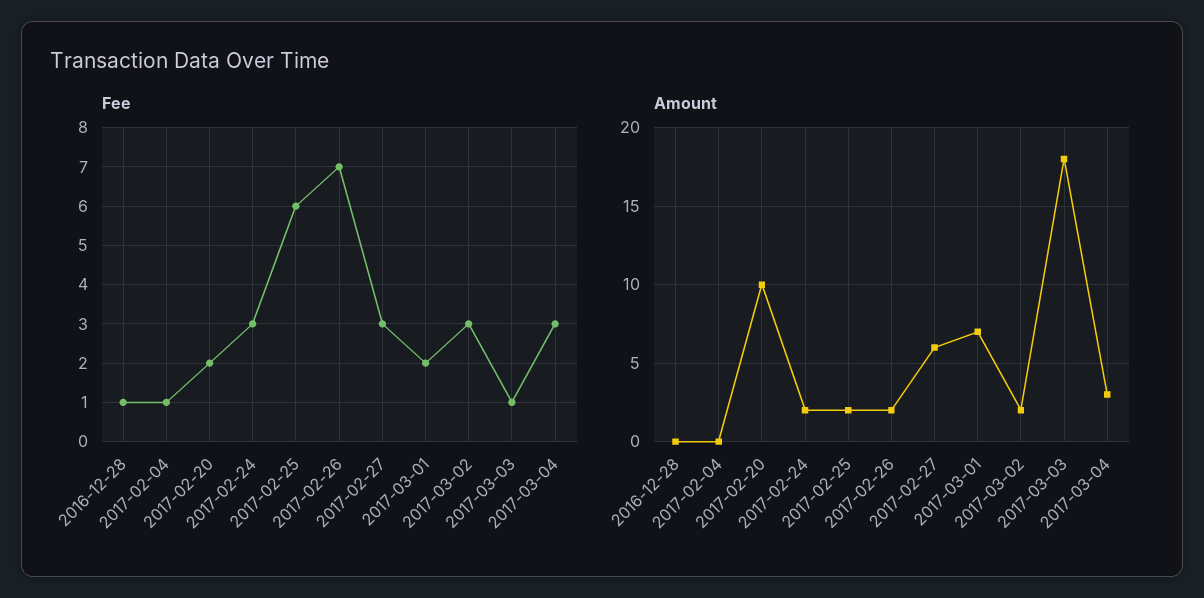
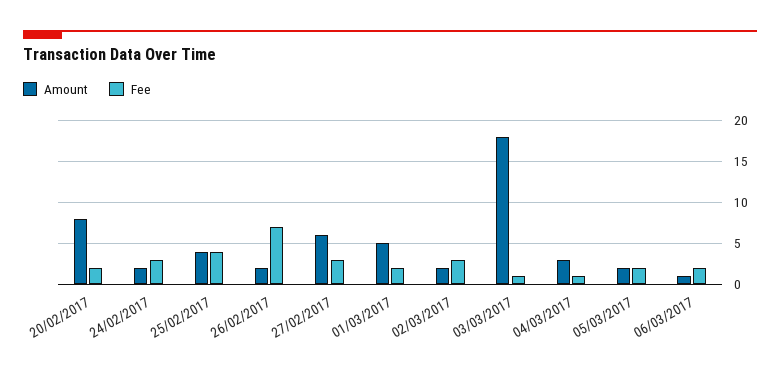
Fee, 2016-12-28: 1 -> none
Fee, 2017-02-04: 1 -> none
Fee, 2017-02-25: 6 -> 4
Fee, 2017-03-04: 3 -> 1
Amount, 2016-12-28: 0 -> none
Amount, 2017-02-04: 0 -> none
Amount, 2017-02-20: 10 -> 8
Amount, 2017-02-25: 2 -> 4
Amount, 2017-03-01: 7 -> 5
Amount, 05/03/2017: none -> 2
Fee, 05/03/2017: none -> 2
Amount, 06/03/2017: none -> 1
Fee, 06/03/2017: none -> 2

